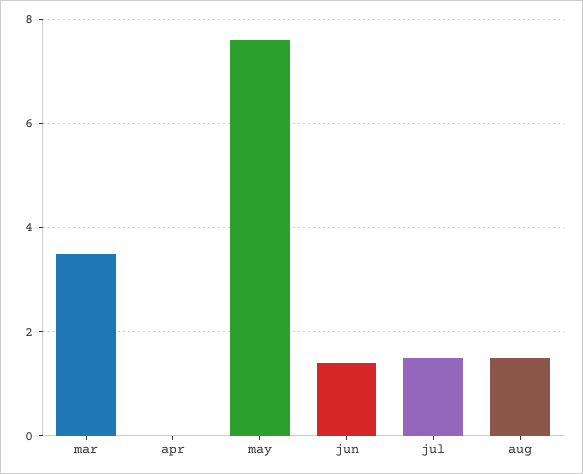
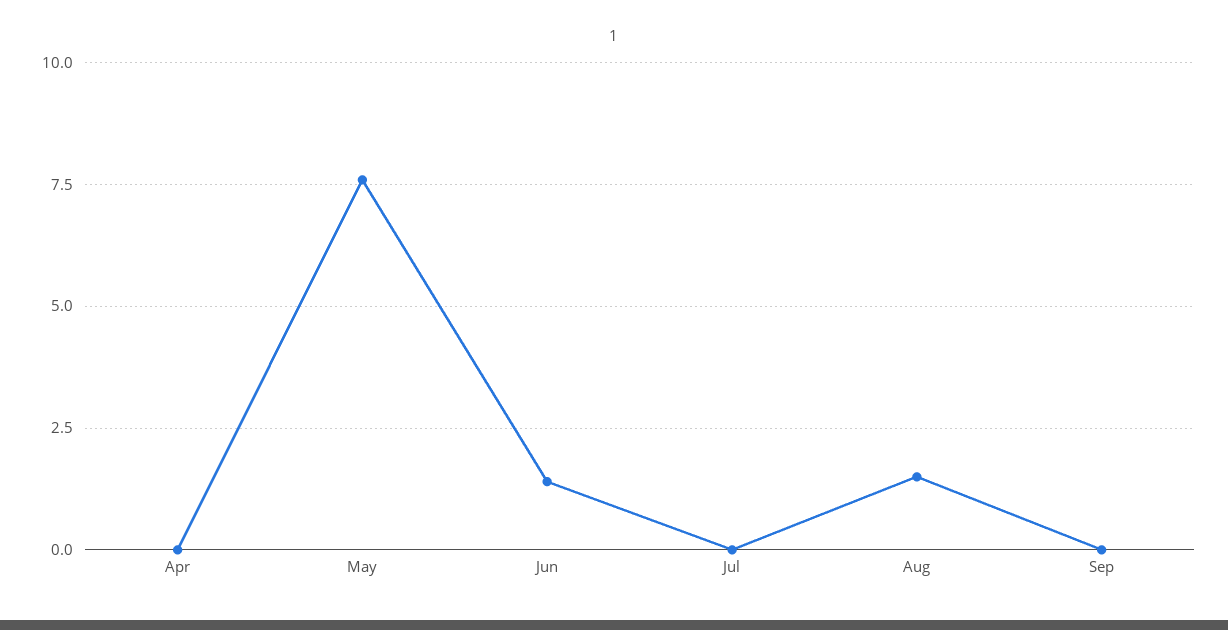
mar: 3.5 -> none
jul: 1.5 -> 0
Sep: none -> 0

